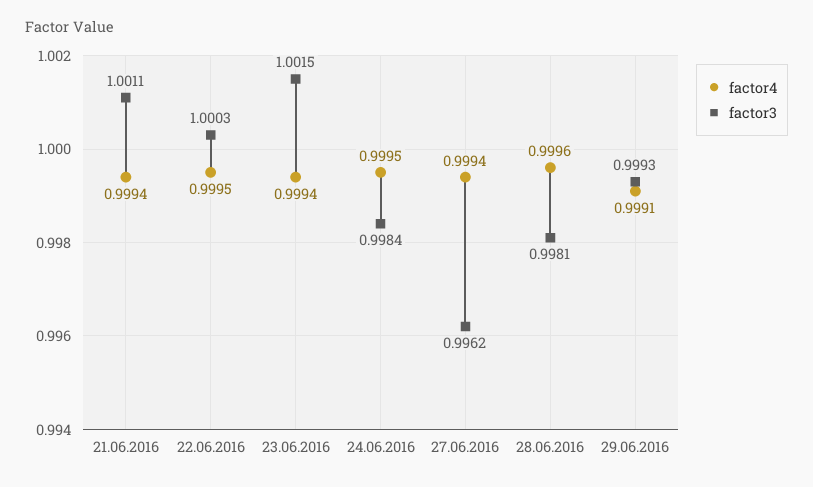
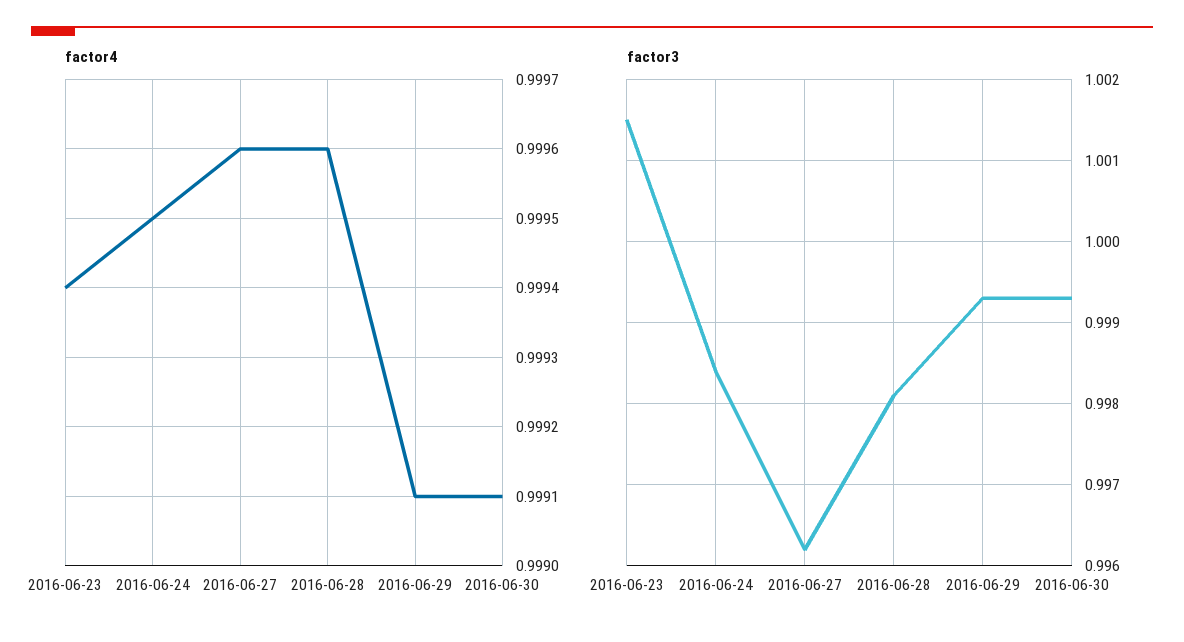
factor4, 21.06.2016: 0.9994 -> none
factor3, 21.06.2016: 1.0011 -> none
factor4, 22.06.2016: 0.9995 -> none
factor3, 22.06.2016: 1.0003 -> none
factor4, 27.06.2016: 0.9994 -> 0.9996
factor4, 2016-06-30: none -> 0.9991
factor3, 2016-06-30: none -> 0.9993

